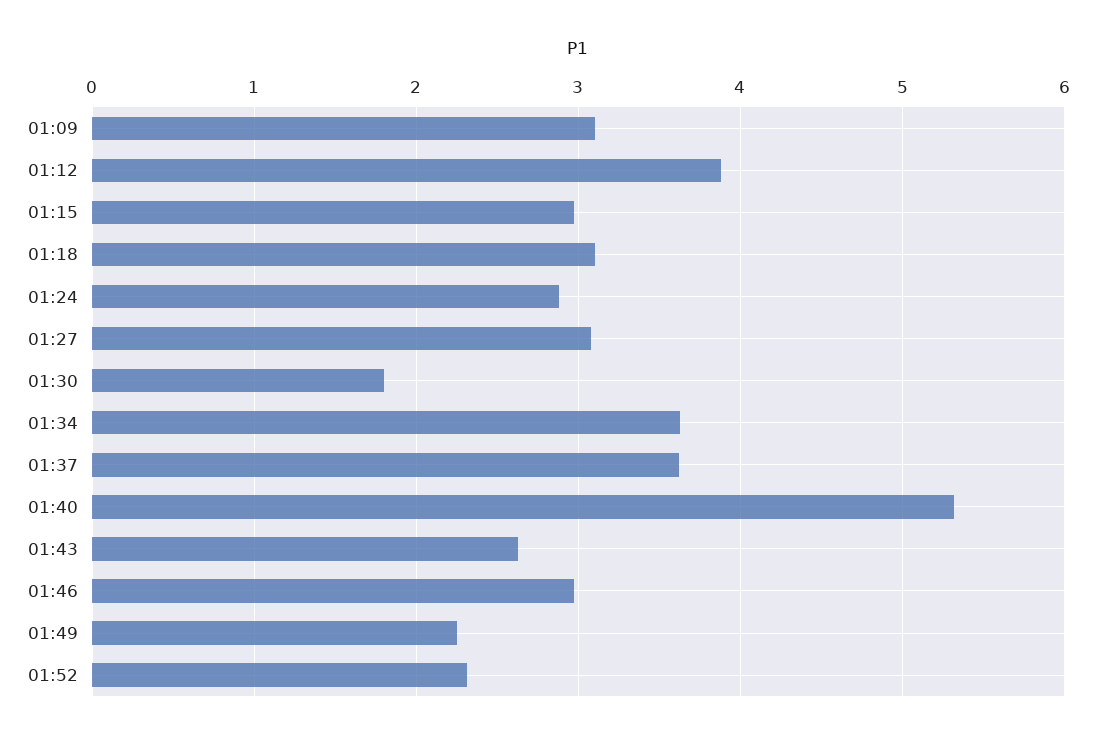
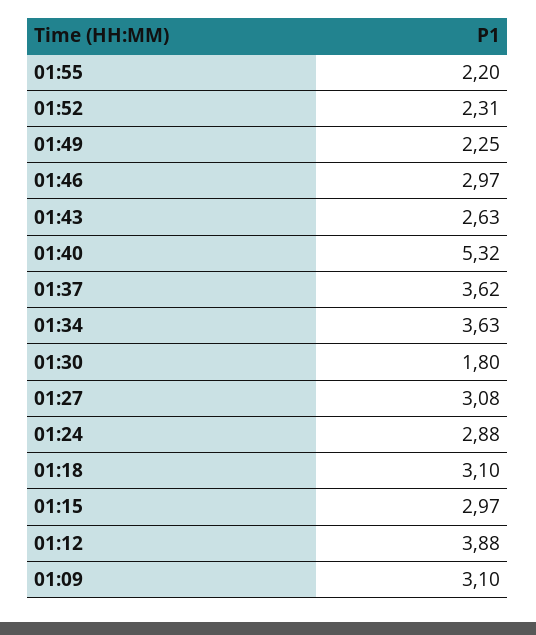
01:55: none -> 2.2

